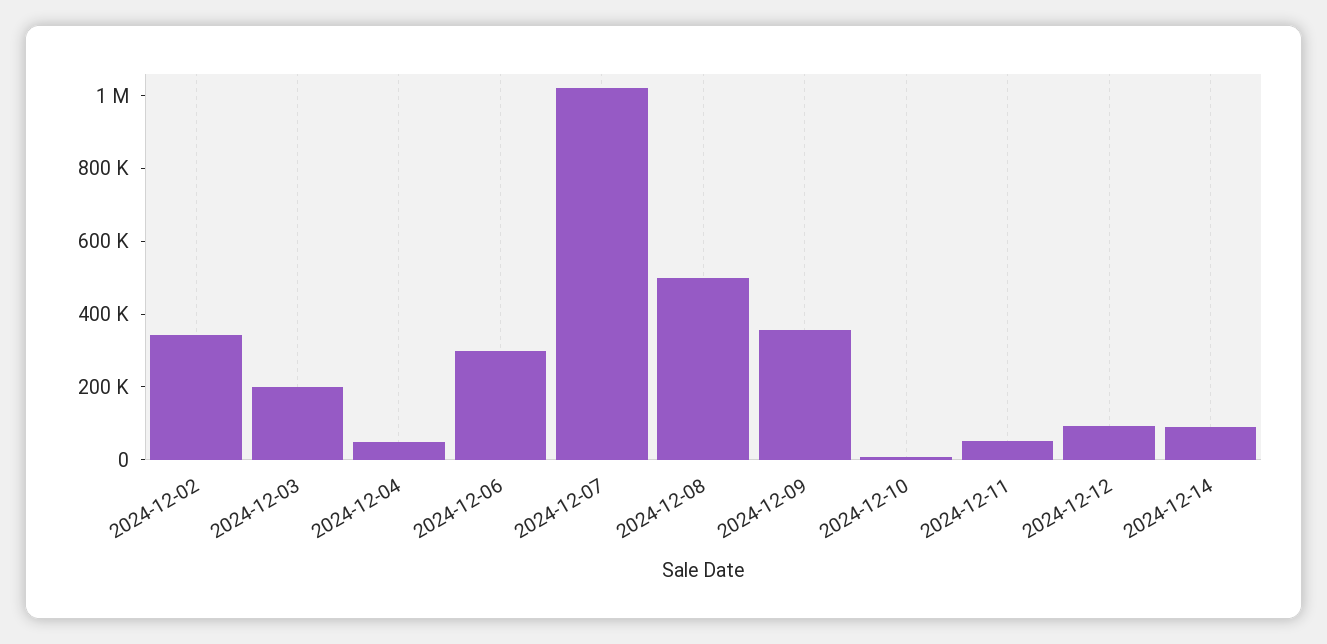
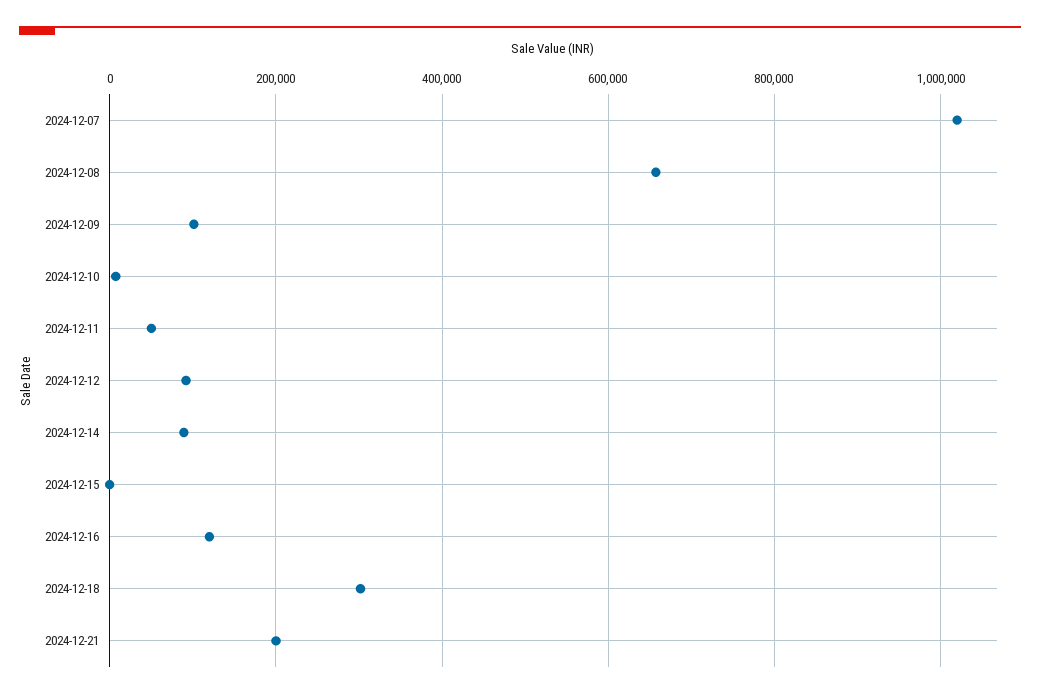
2024-12-02: 350000 -> none
2024-12-03: 200000 -> none
2024-12-04: 50000 -> none
2024-12-06: 300000 -> none
2024-12-08: 500000 -> 660000
2024-12-09: 350000 -> 100000
2024-12-15: none -> 0
2024-12-16: none -> 120000
2024-12-18: none -> 300000
2024-12-21: none -> 200000

